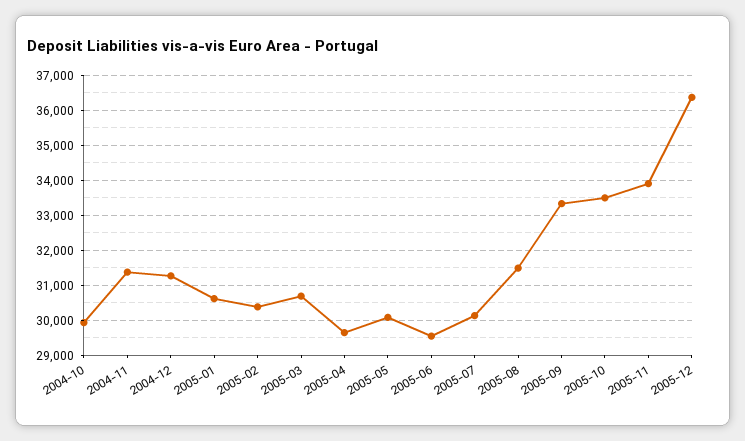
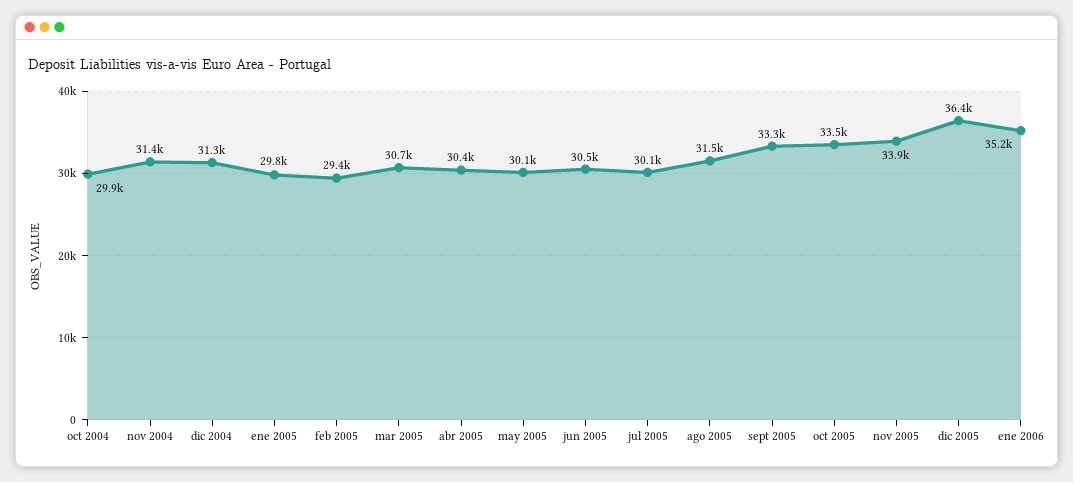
2005-01: 30600 -> 29800
2005-02: 30400 -> 29400
2005-04: 29600 -> 30400
2005-06: 29600 -> 30500
ene 2006: none -> 35200

